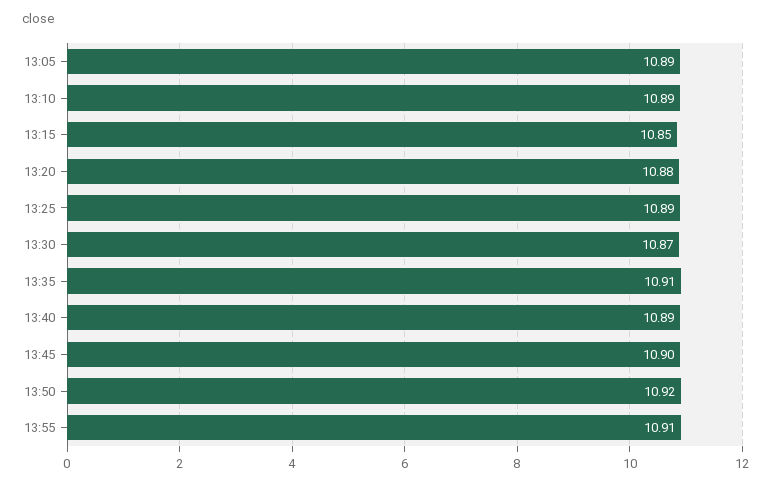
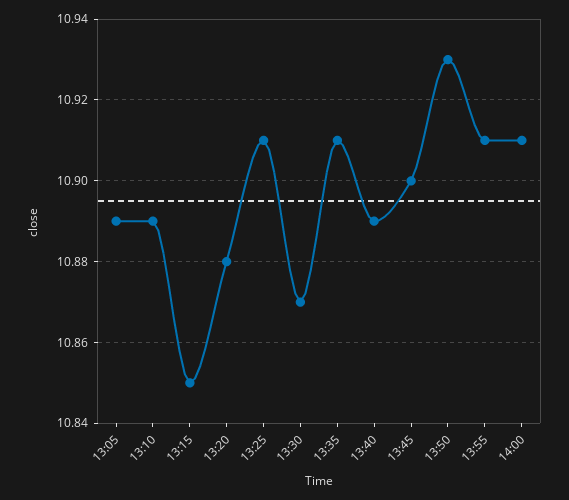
13:25: 10.89 -> 10.91
13:50: 10.92 -> 10.93
14:00: none -> 10.91

